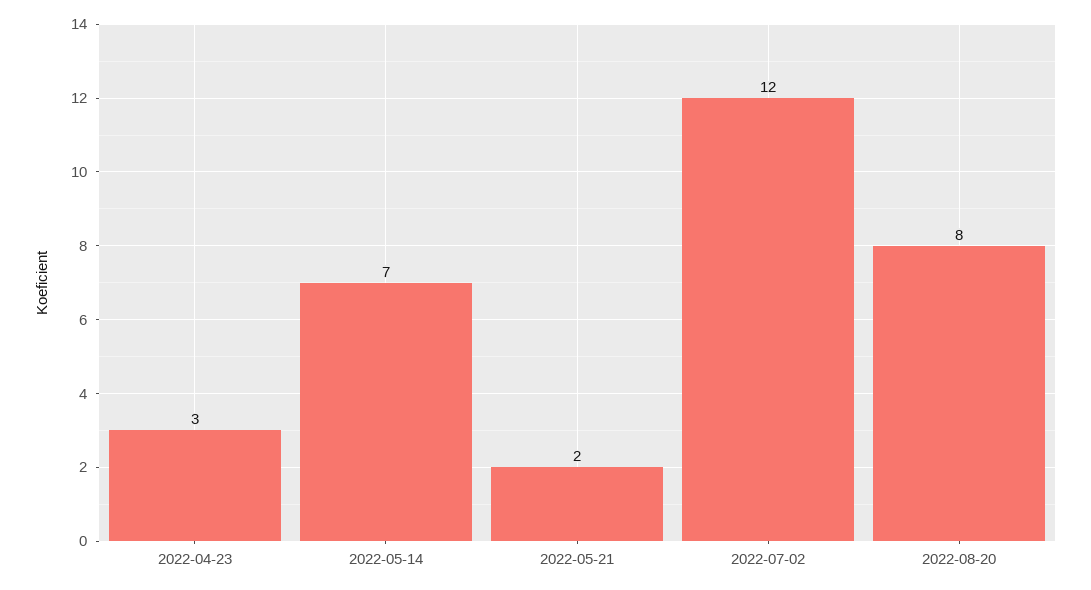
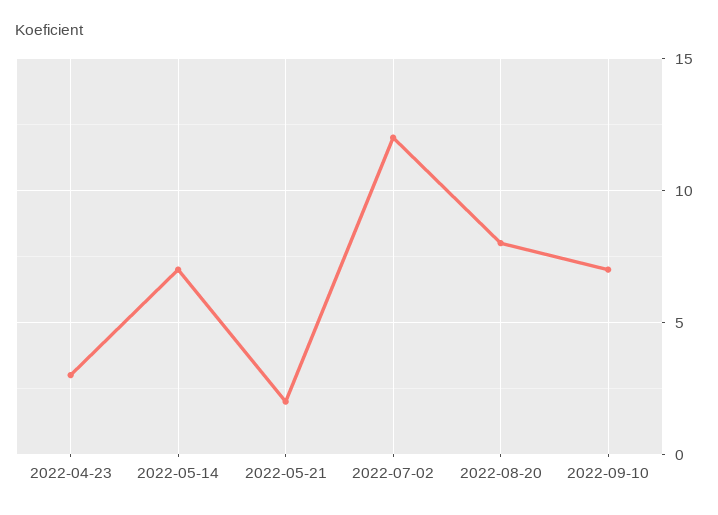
2022-09-10: none -> 7

